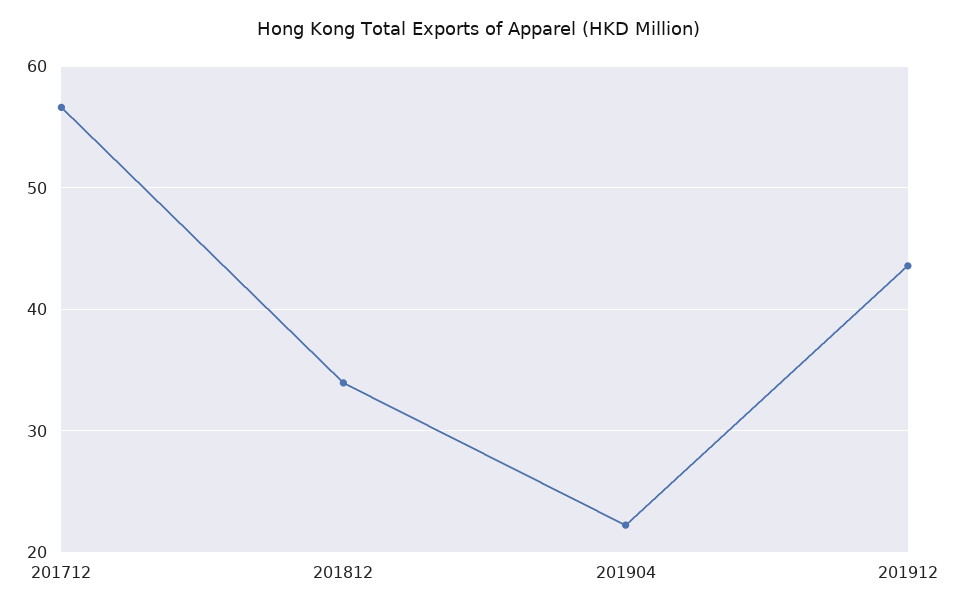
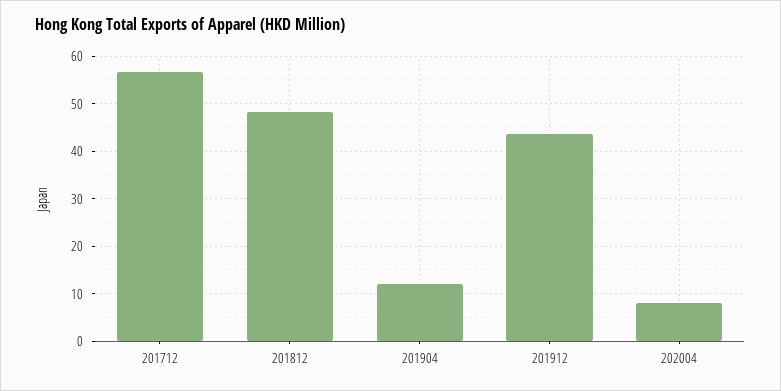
201812: 34 -> 48
201904: 22 -> 12
202004: none -> 8

